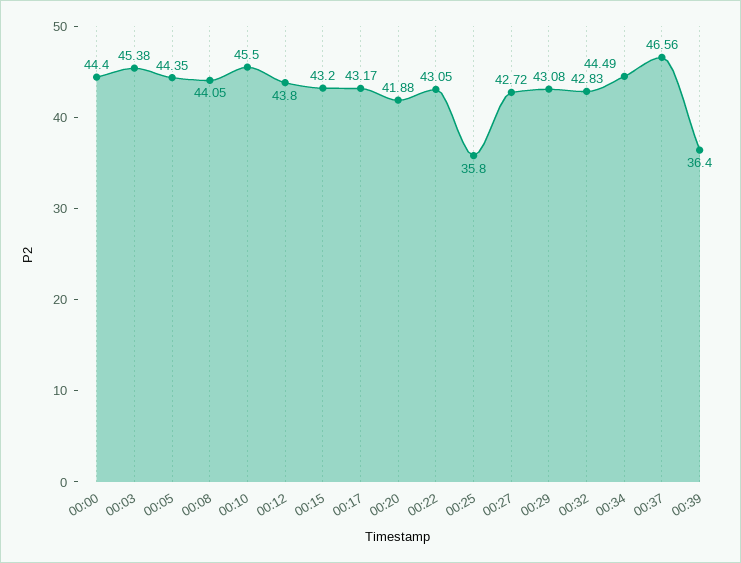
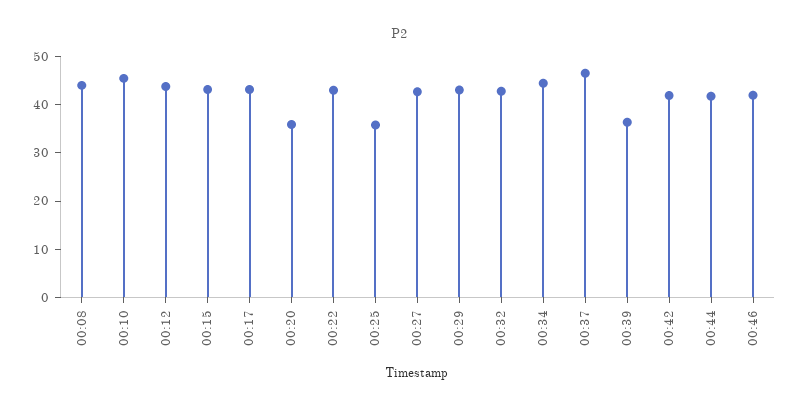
00:00: 44.4 -> none
00:03: 45.38 -> none
00:05: 44.35 -> none
00:20: 41.88 -> 36
00:42: none -> 42
00:44: none -> 42
00:46: none -> 42

